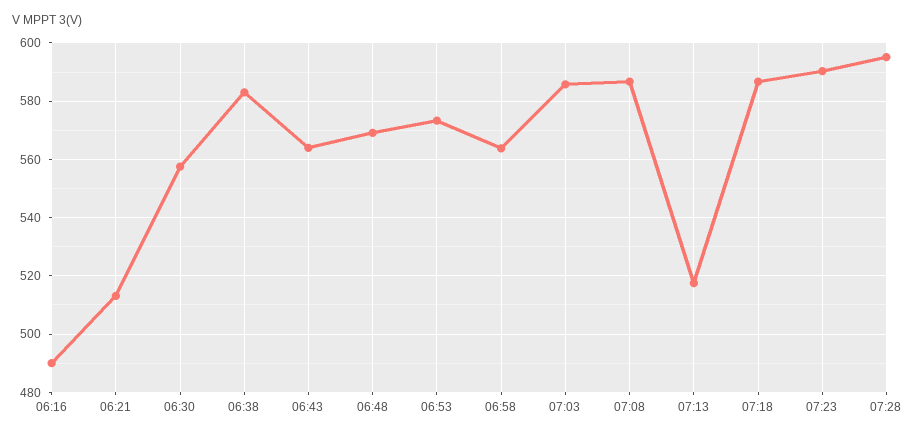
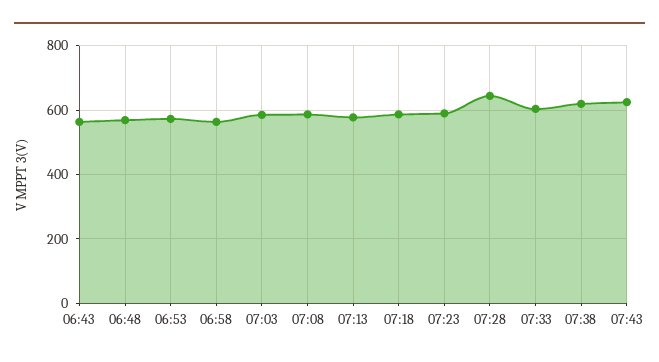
06:16: 490 -> none
06:21: 512.5 -> none
06:30: 557.5 -> none
06:38: 582.5 -> none
07:13: 517.5 -> 580
07:28: 595 -> 640
07:33: none -> 600
07:38: none -> 620
07:43: none -> 620

